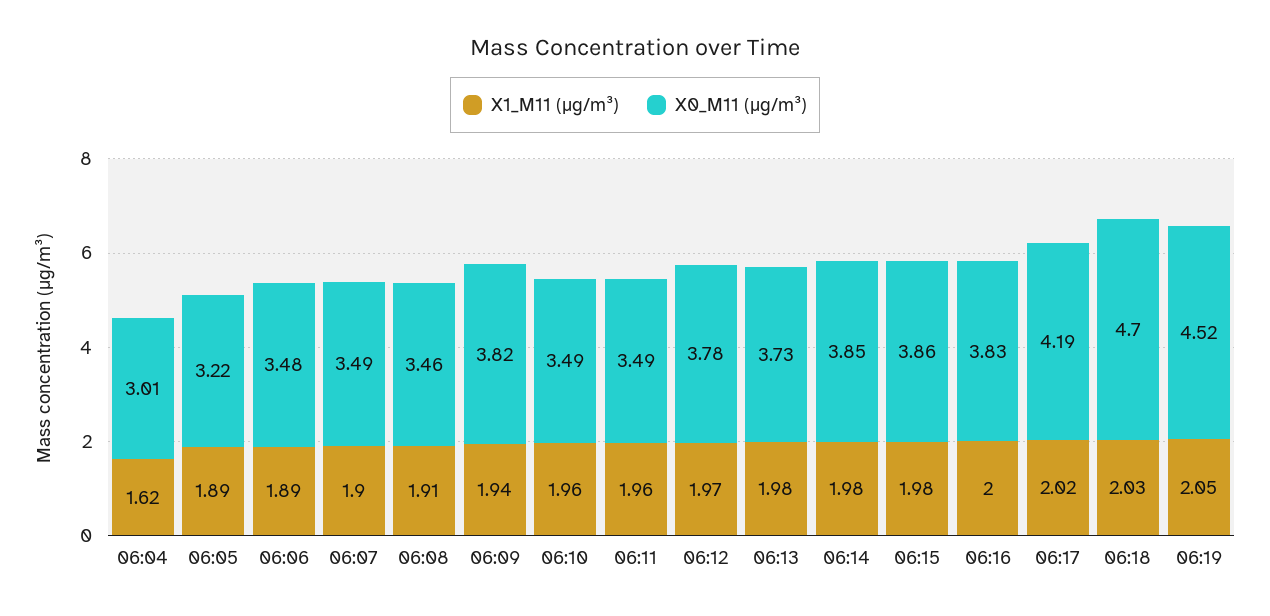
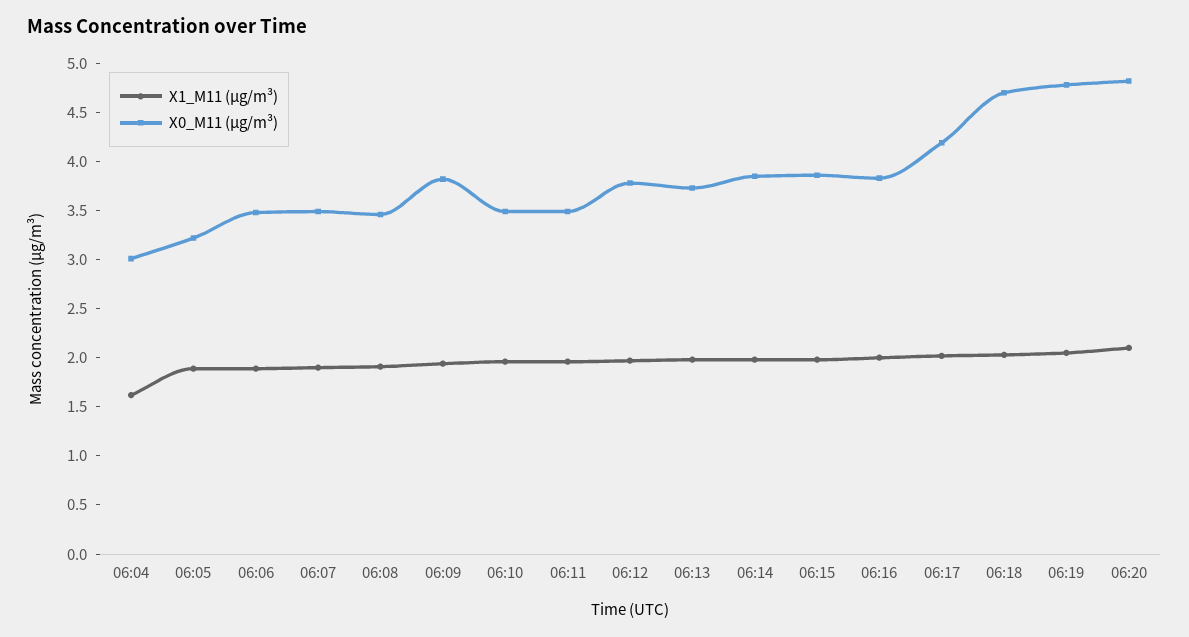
X0_M11 (μg/m³), 06:19: 4.52 -> 4.8
X1_M11 (μg/m³), 06:20: none -> 2.1
X0_M11 (μg/m³), 06:20: none -> 4.8

